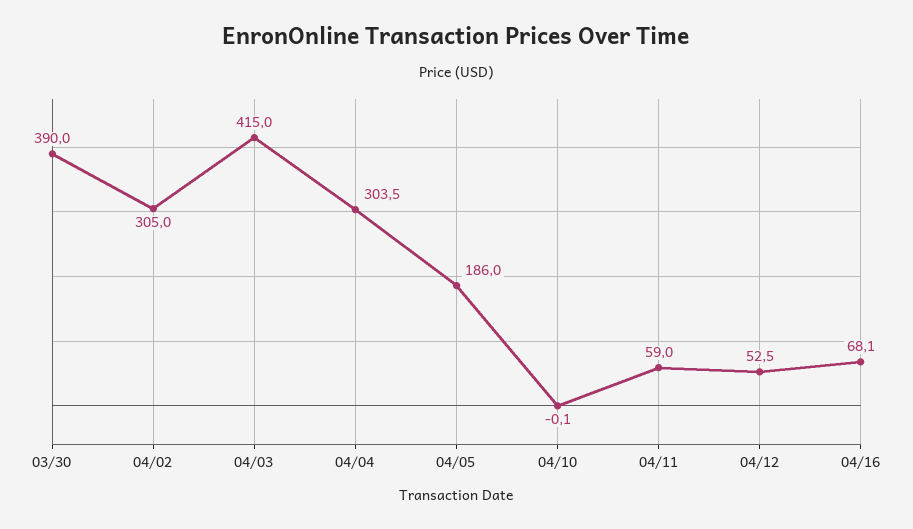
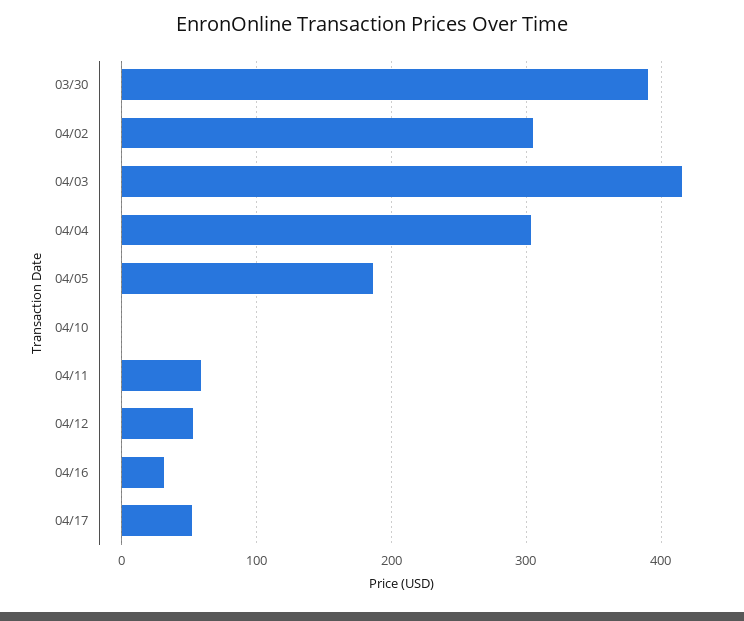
04/16: 68.1 -> 30
04/17: none -> 50

